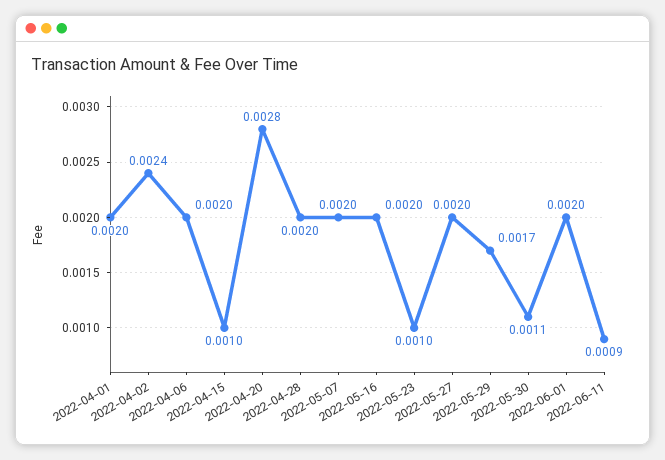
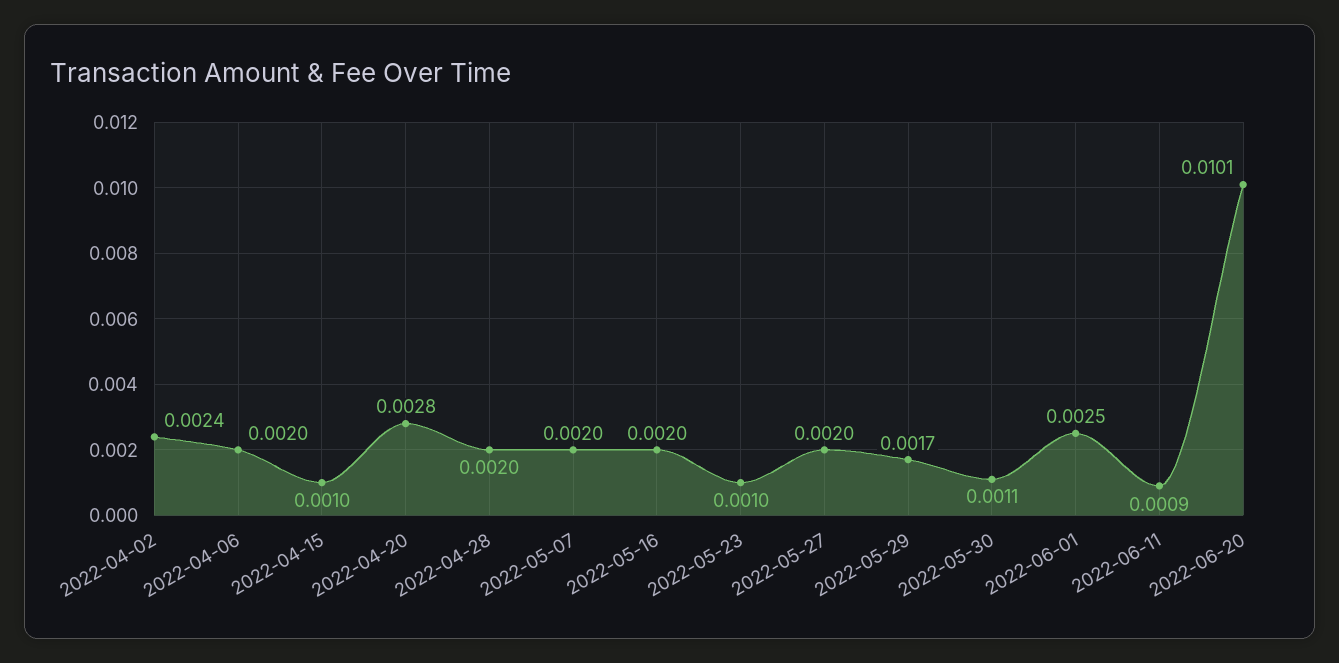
2022-04-01: 0.002 -> none
2022-06-01: 0.002 -> 0.0025
2022-06-20: none -> 0.0101

